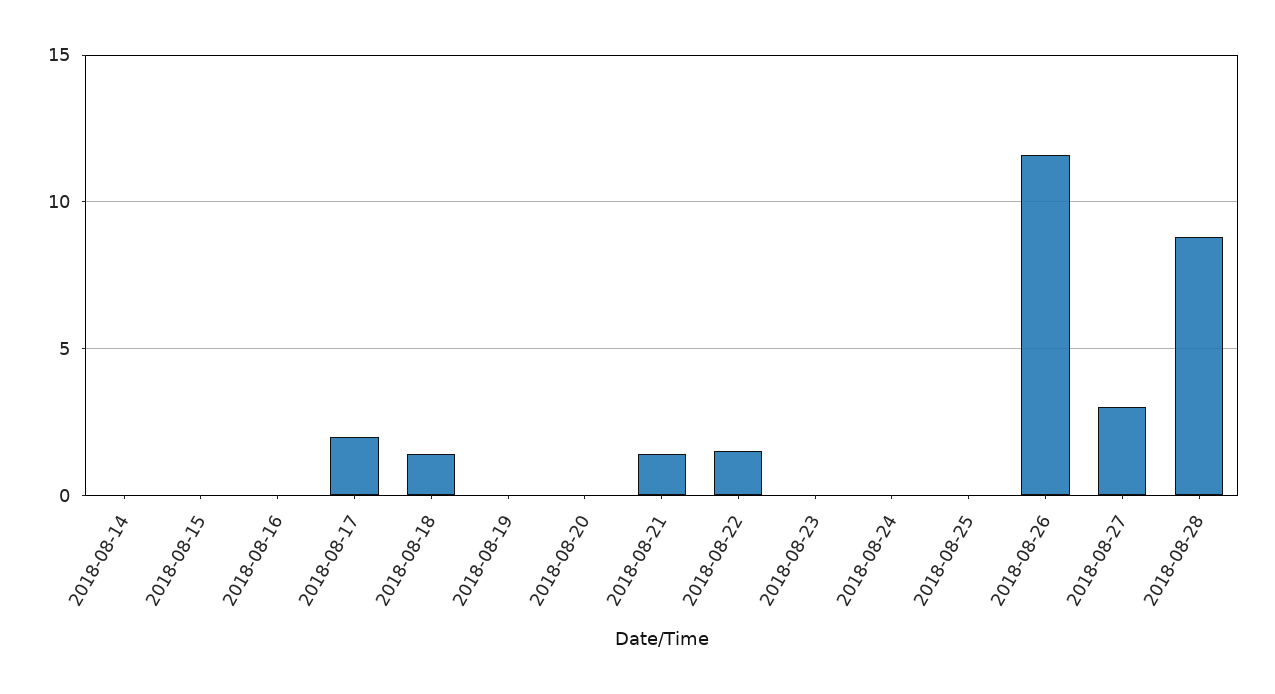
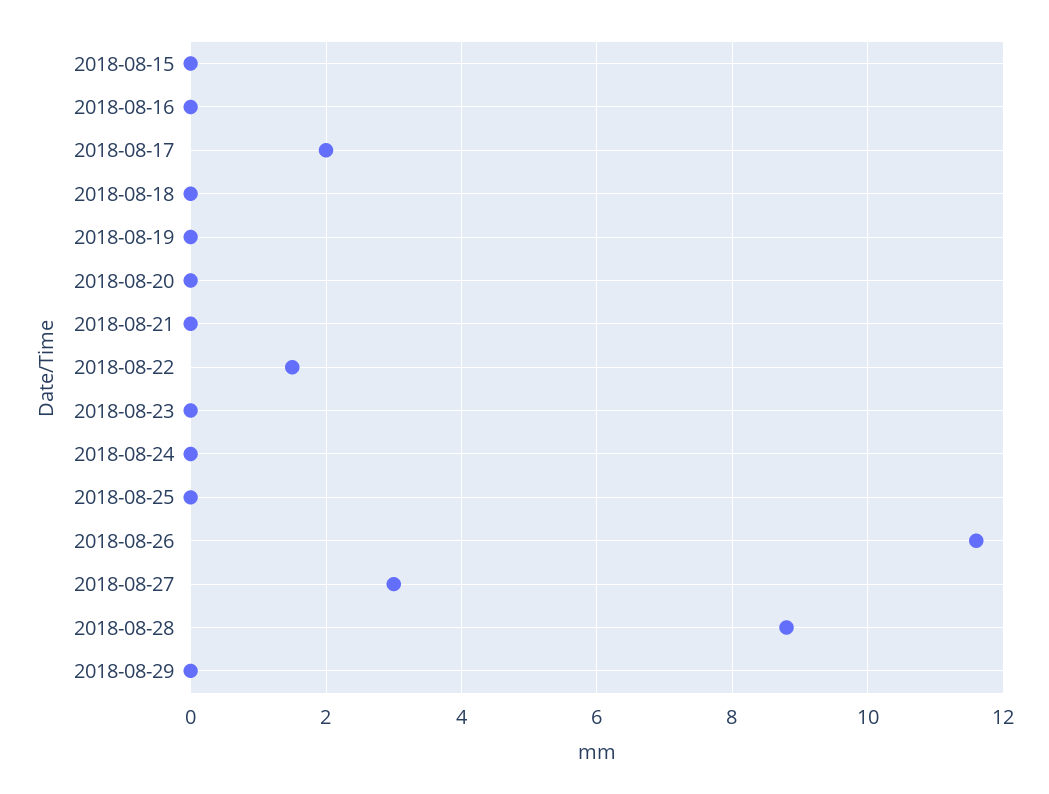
2018-08-14: 0 -> none
2018-08-18: 1.5 -> 0
2018-08-21: 1.5 -> 0
2018-08-29: none -> 0

